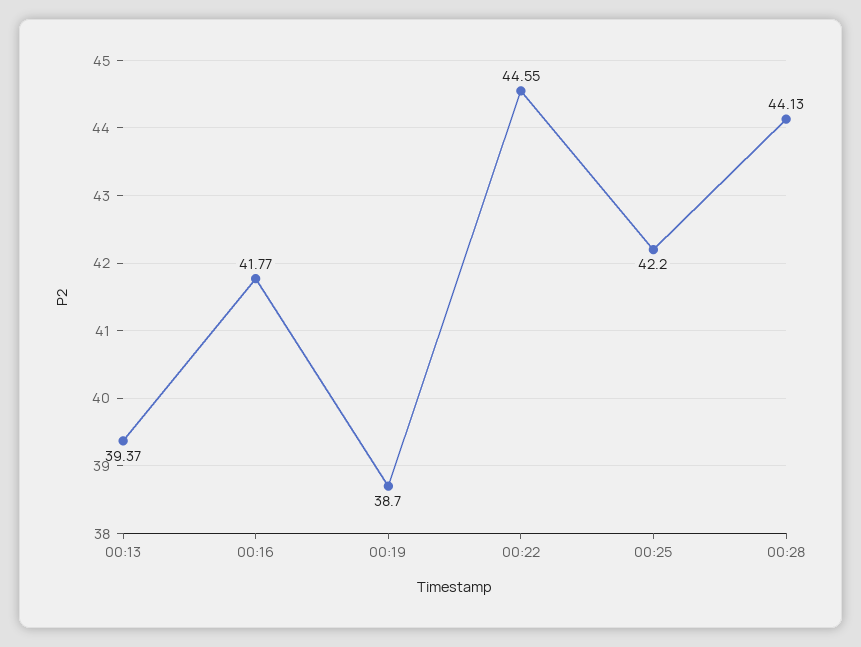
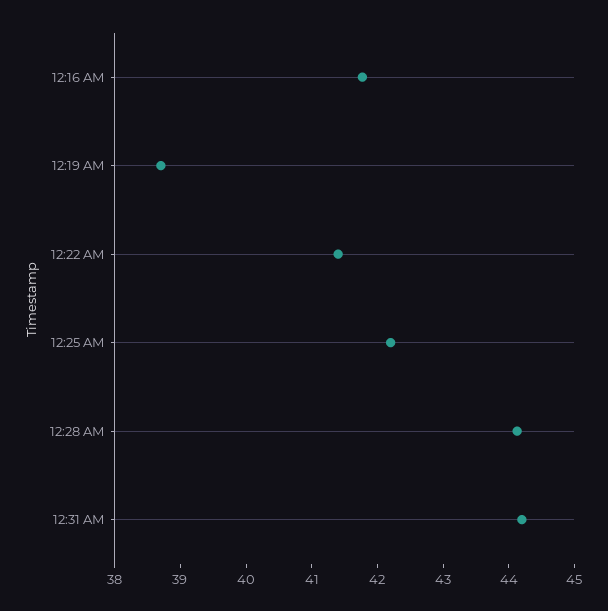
00:13: 39.37 -> none
00:22: 44.55 -> 41.4
12:31 AM: none -> 44.2

